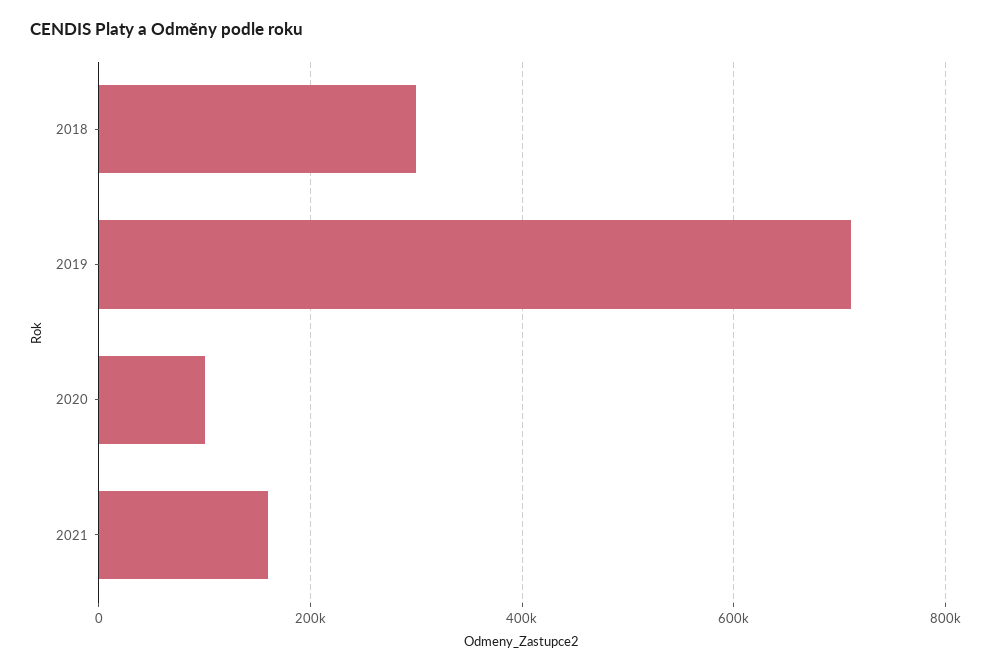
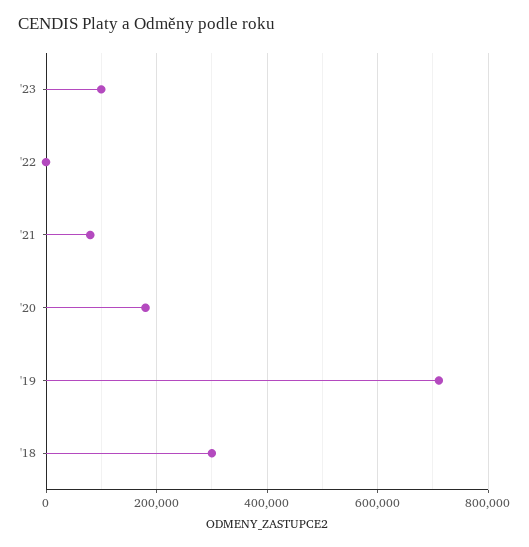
2020: 100000 -> 180000
2021: 160000 -> 80000
'23: none -> 100000
'22: none -> 0

